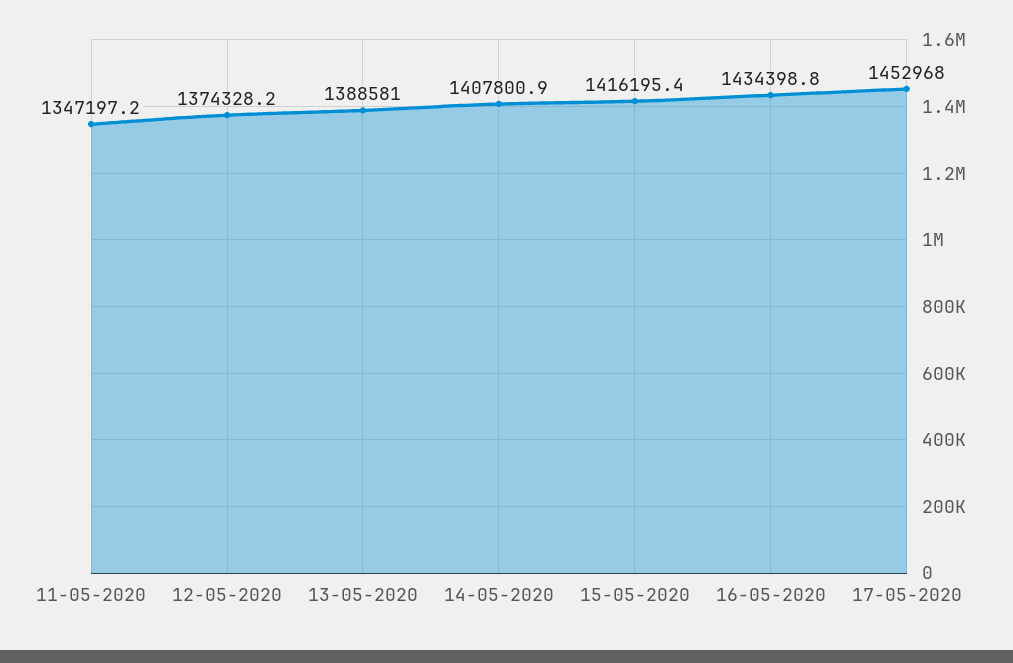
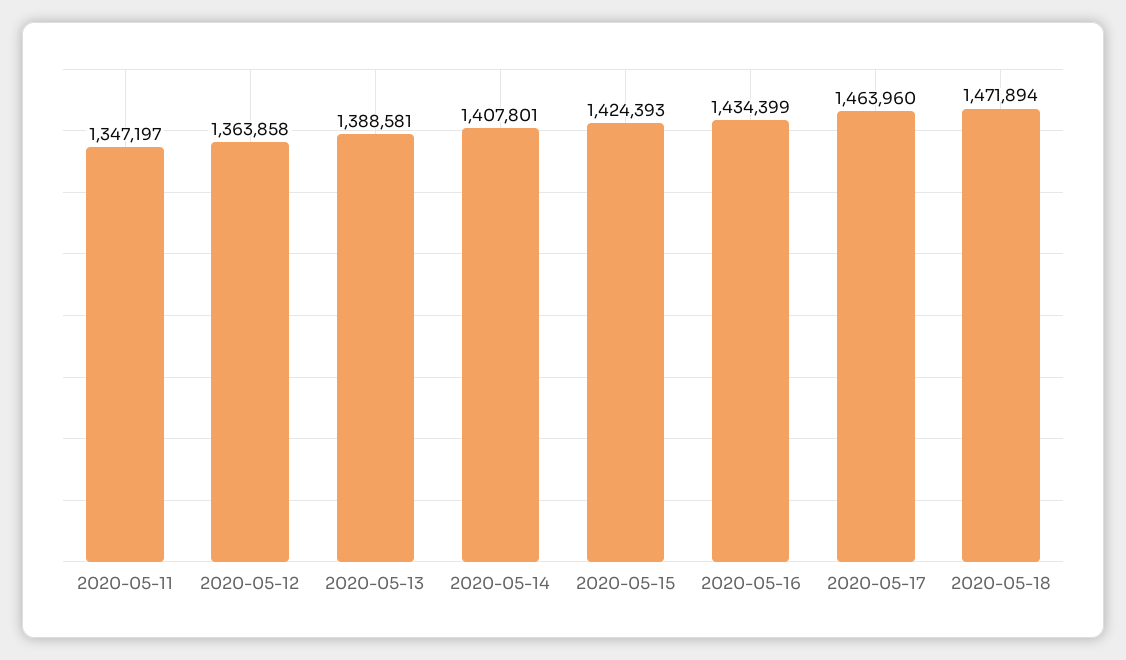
12-05-2020: 1374328.2 -> 1363858
15-05-2020: 1416195.4 -> 1424393
17-05-2020: 1452968 -> 1463960
2020-05-18: none -> 1471894

